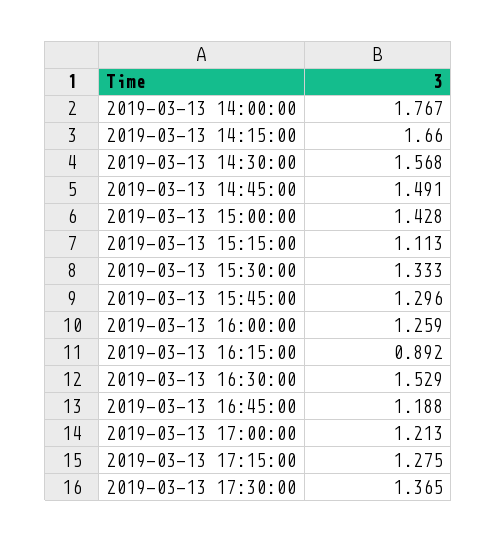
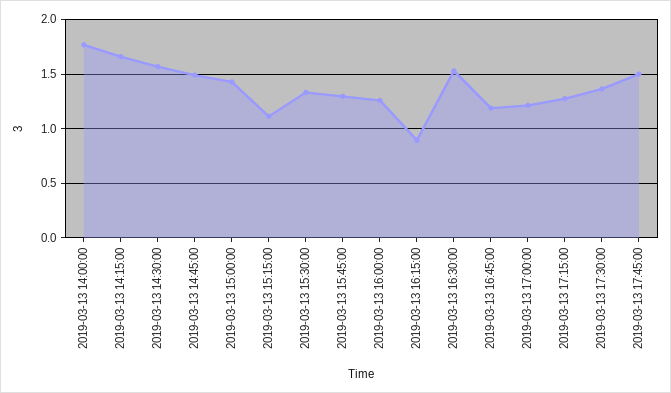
2019-03-13 17:45:00: none -> 1.5

